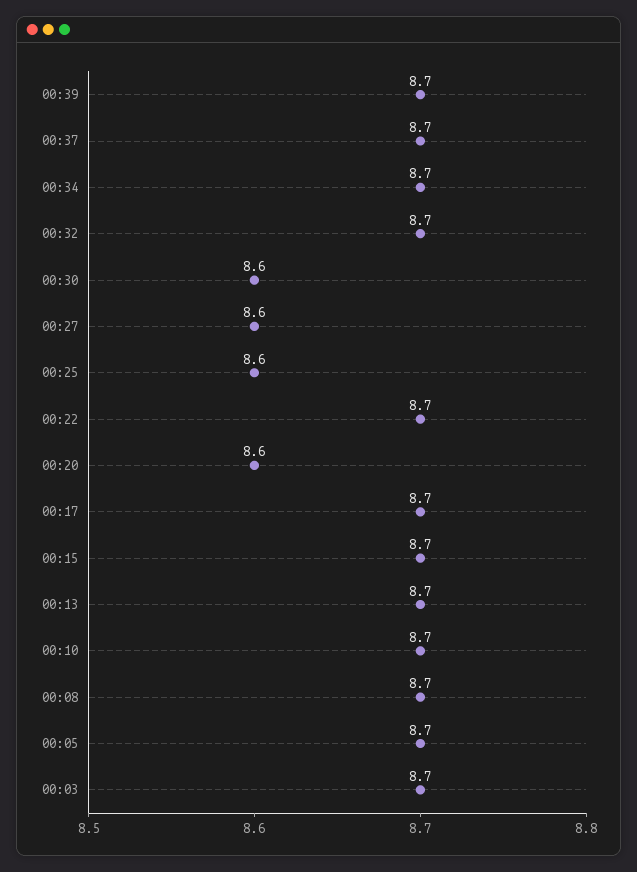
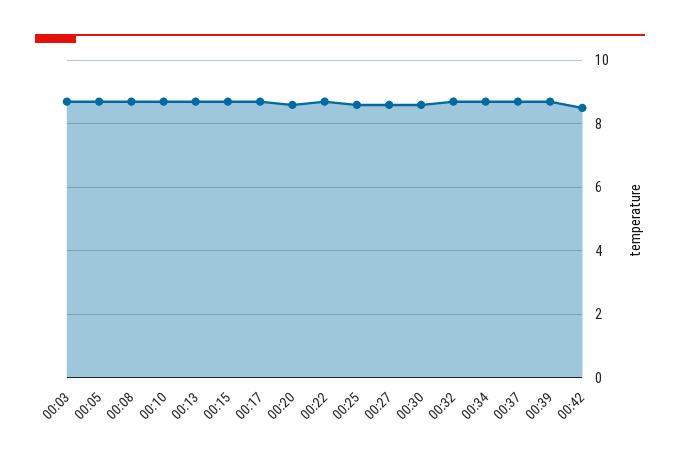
00:42: none -> 8.5

